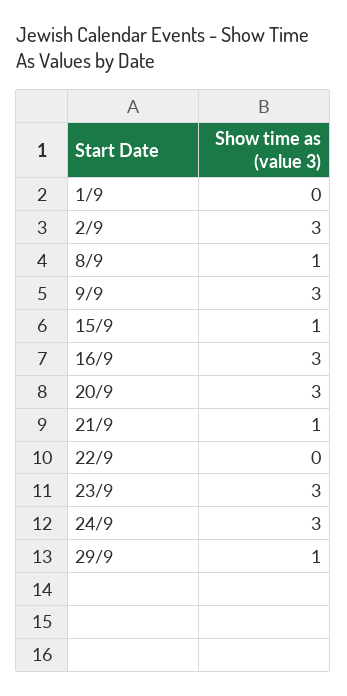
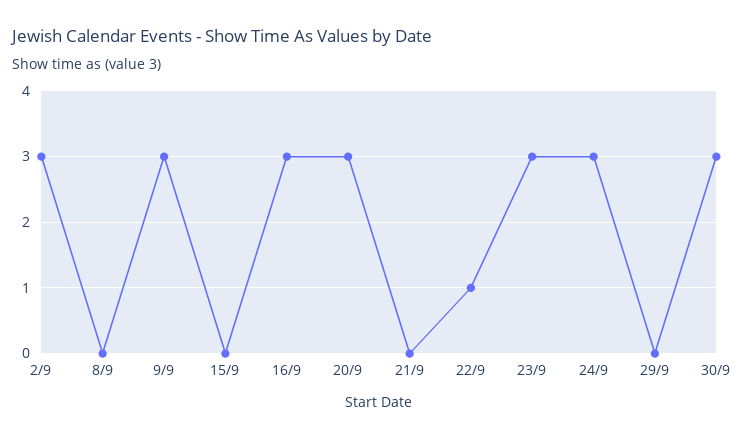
1/9: 0 -> none
8/9: 1 -> 0
15/9: 1 -> 0
21/9: 1 -> 0
22/9: 0 -> 1
29/9: 1 -> 0
30/9: none -> 3

